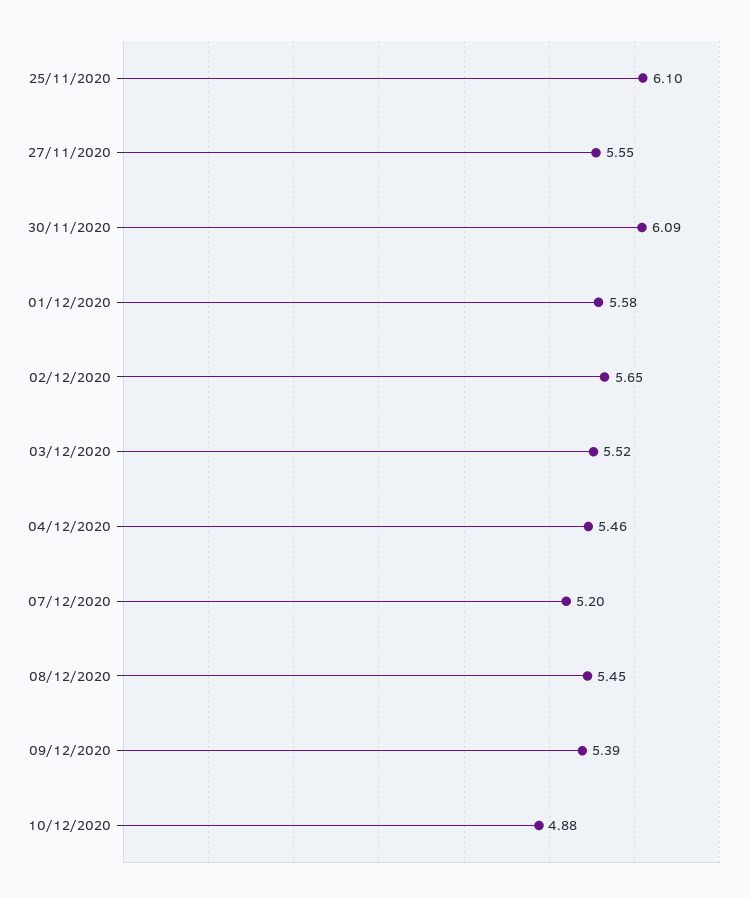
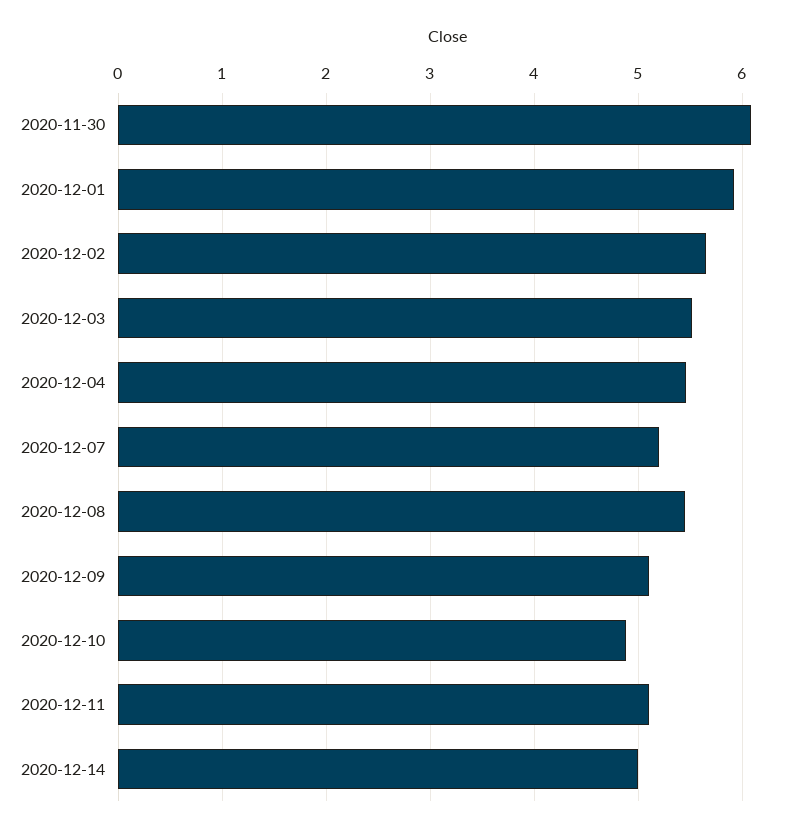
25/11/2020: 6.1 -> none
27/11/2020: 5.55 -> none
01/12/2020: 5.58 -> 5.9
09/12/2020: 5.39 -> 5.1
2020-12-11: none -> 5.1
2020-12-14: none -> 5

